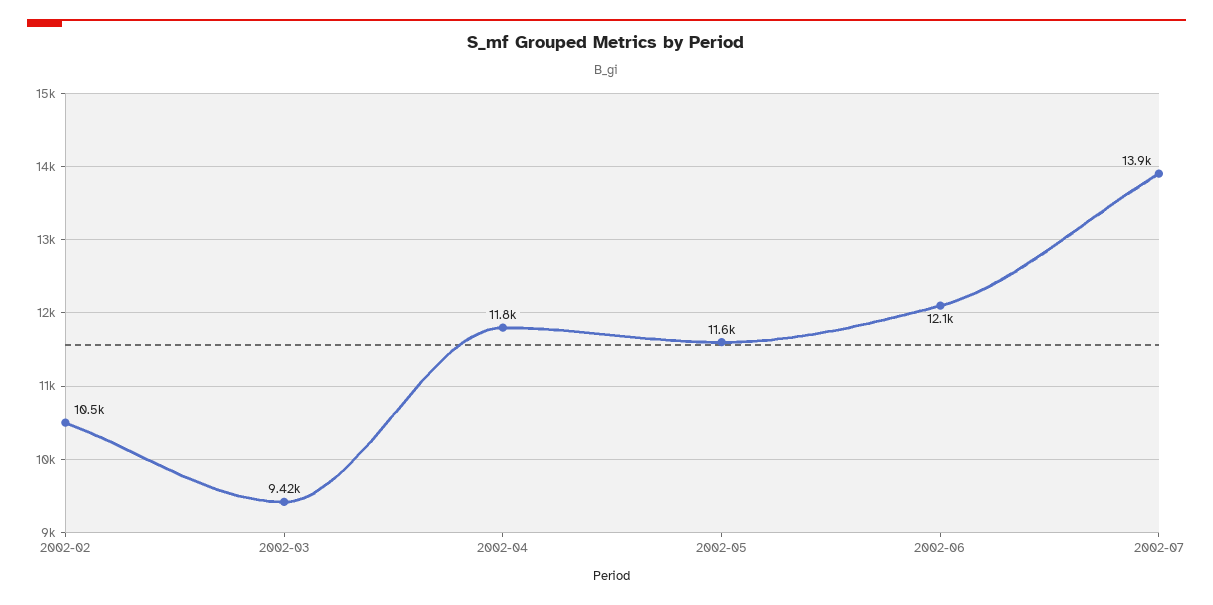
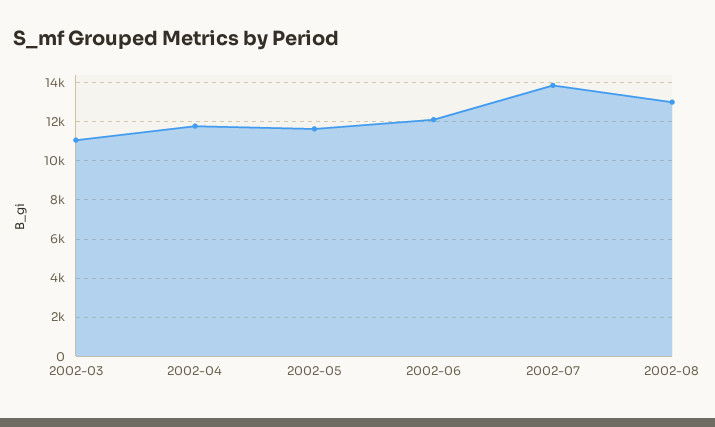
2002-02: 10500 -> none
2002-03: 9420 -> 11000
2002-08: none -> 13000

